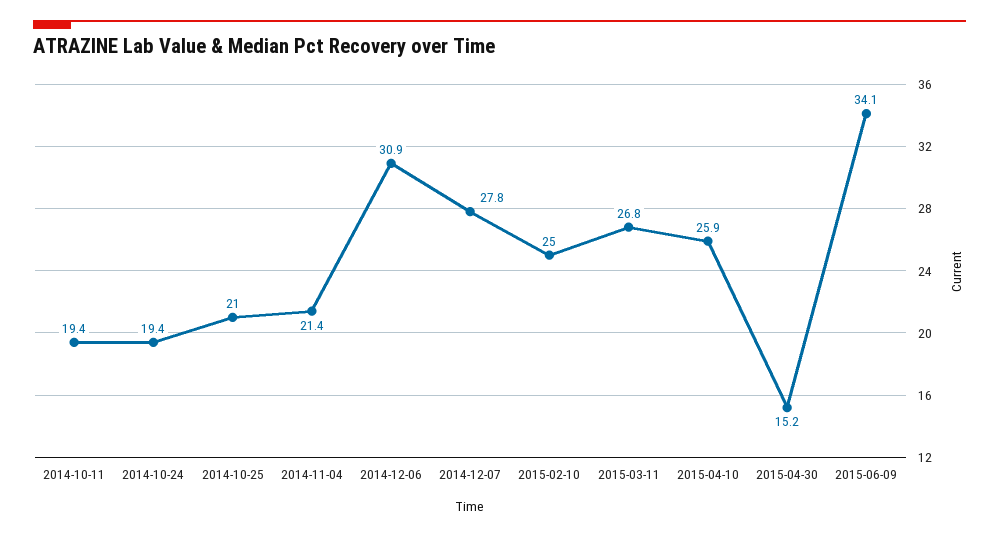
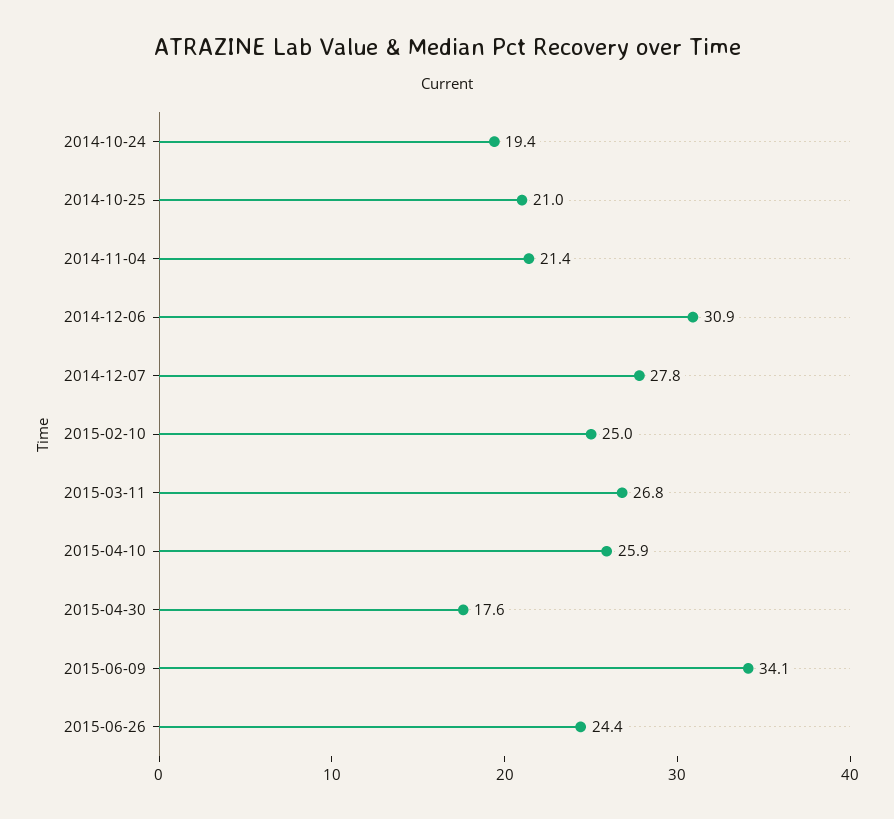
2014-10-11: 19.4 -> none
2015-04-30: 15.2 -> 17.6
2015-06-26: none -> 24.4

